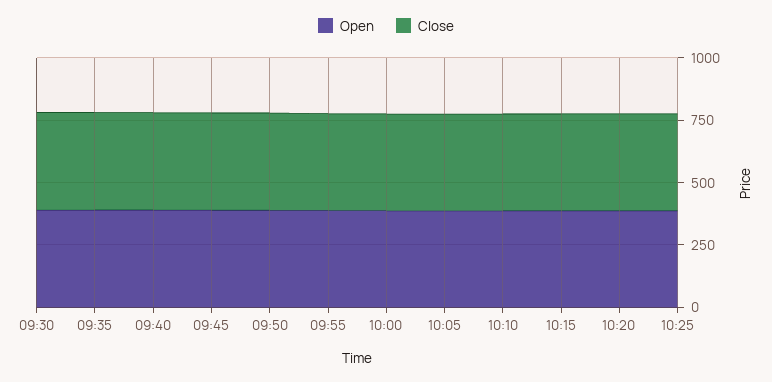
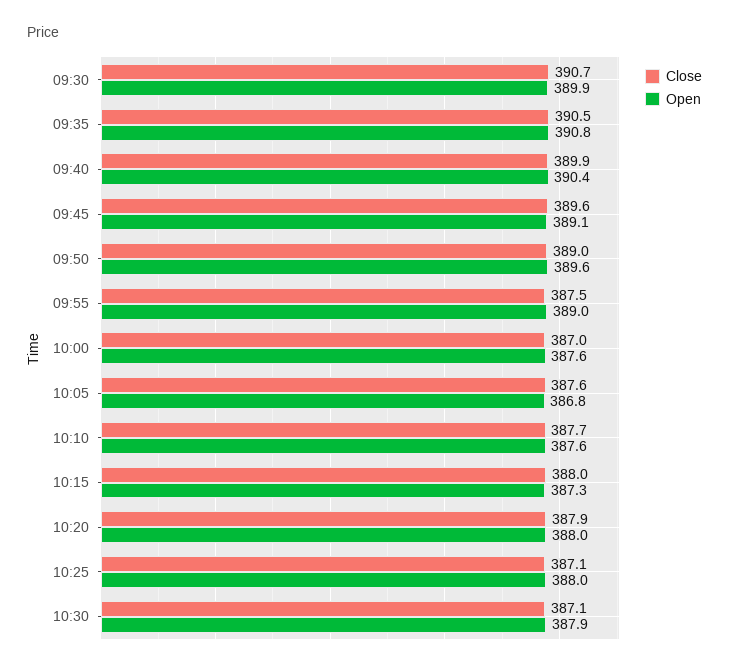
Close, 10:30: none -> 387.1
Open, 10:30: none -> 387.9

